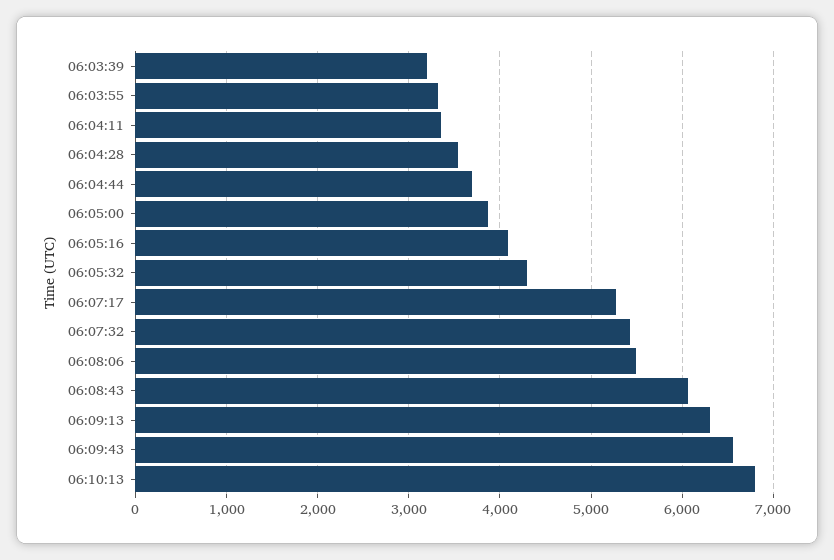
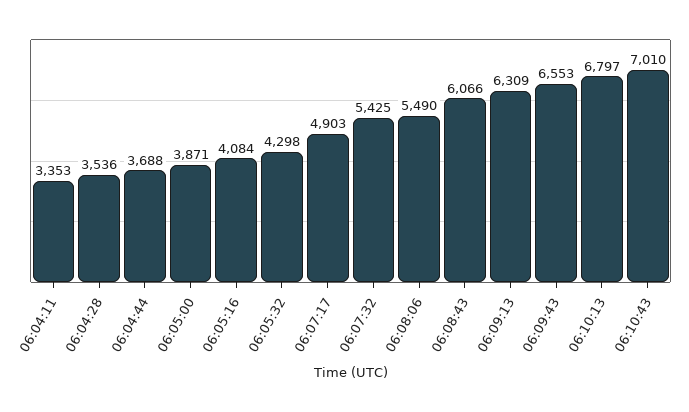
06:03:39: 3200 -> none
06:03:55: 3300 -> none
06:07:17: 5300 -> 4903
06:10:43: none -> 7010

